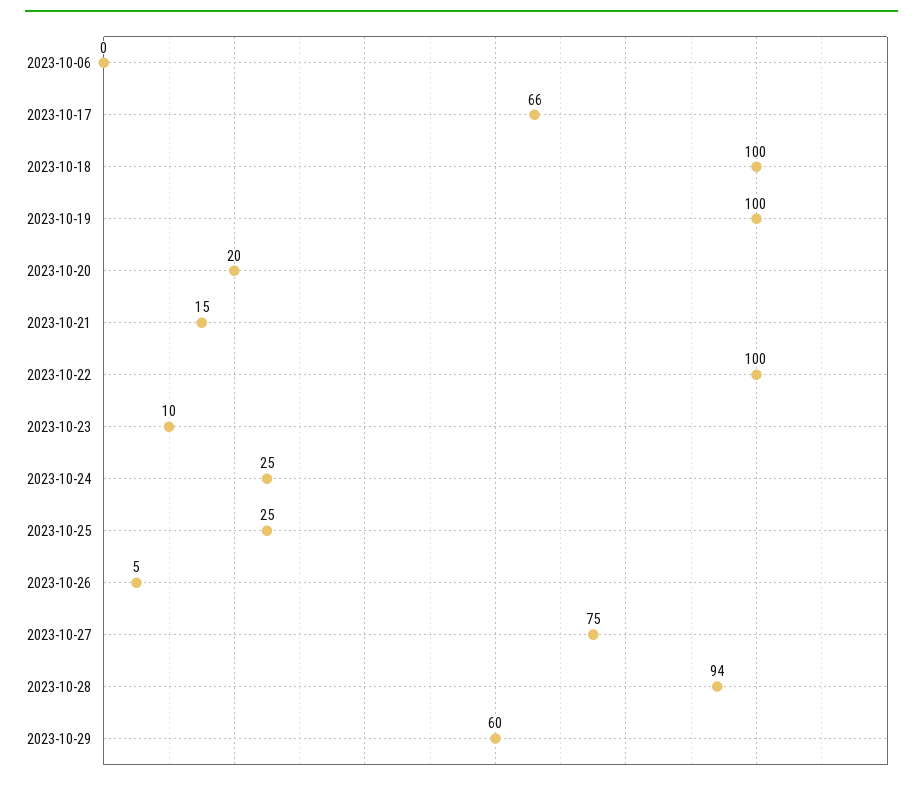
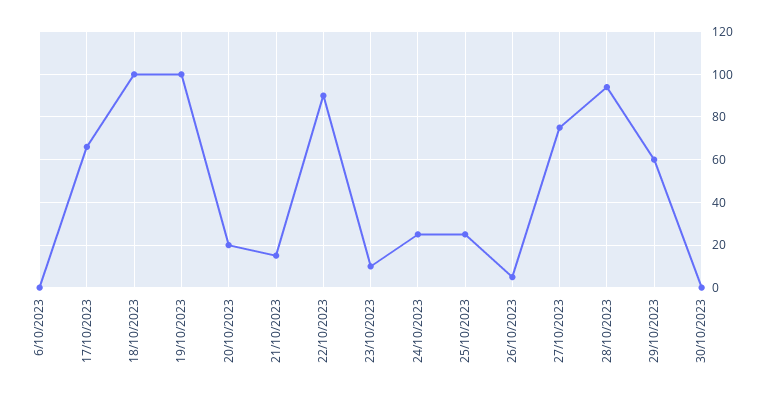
2023-10-22: 100 -> 90
30/10/2023: none -> 0

